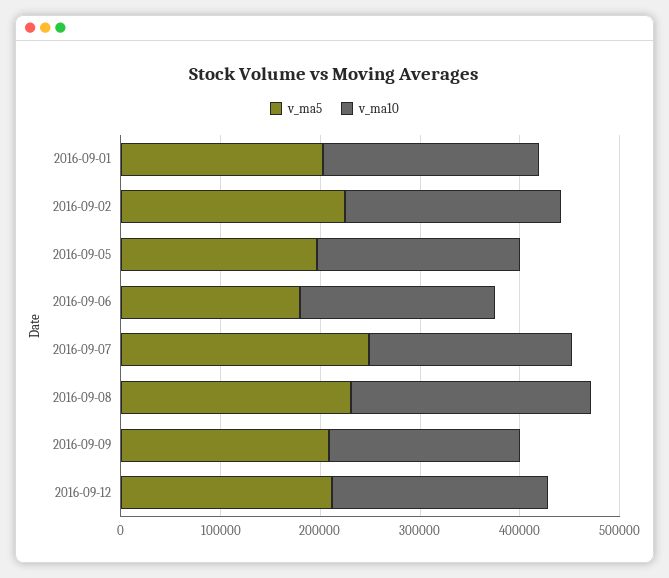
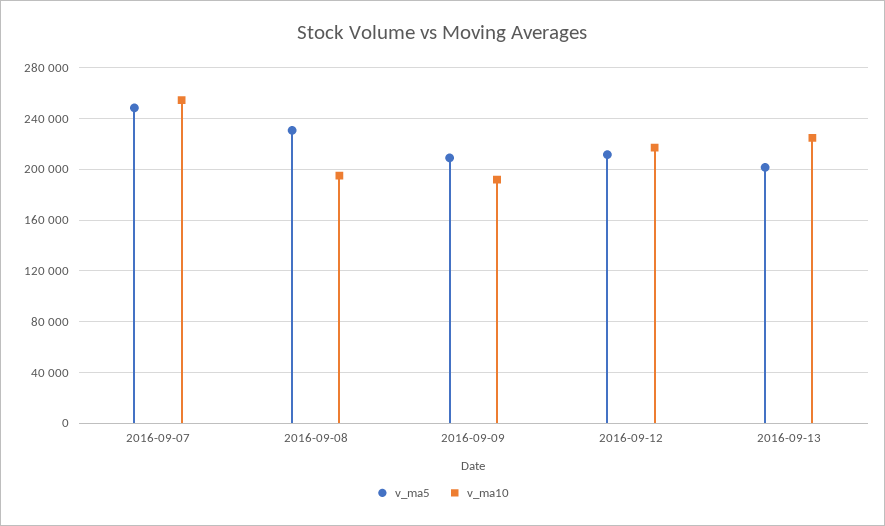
v_ma5, 2016-09-01: 200000 -> none
v_ma10, 2016-09-01: 220000 -> none
v_ma5, 2016-09-02: 220000 -> none
v_ma10, 2016-09-02: 220000 -> none
v_ma5, 2016-09-05: 200000 -> none
v_ma10, 2016-09-05: 200000 -> none
v_ma5, 2016-09-06: 180000 -> none
v_ma10, 2016-09-06: 200000 -> none
v_ma10, 2016-09-07: 200000 -> 255000
v_ma10, 2016-09-08: 240000 -> 195000
v_ma5, 2016-09-13: none -> 200000
v_ma10, 2016-09-13: none -> 225000

